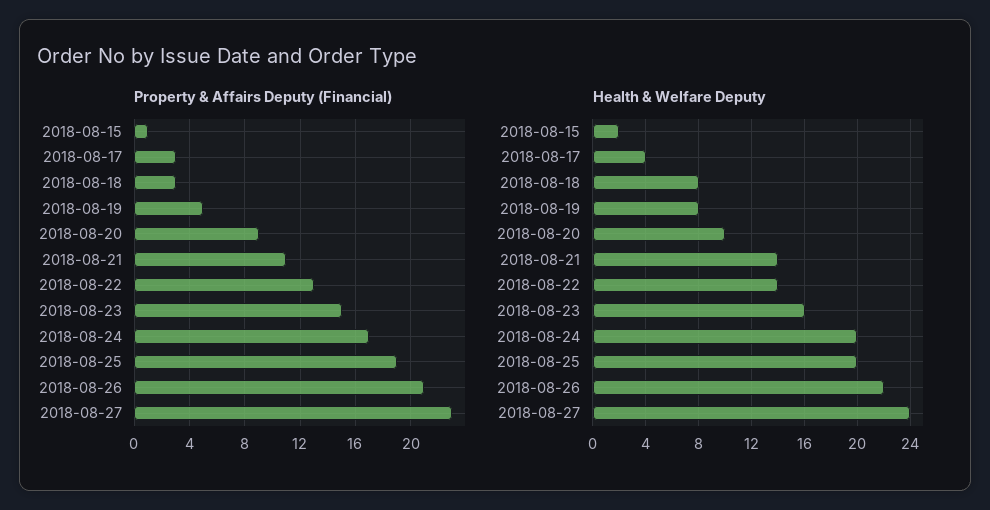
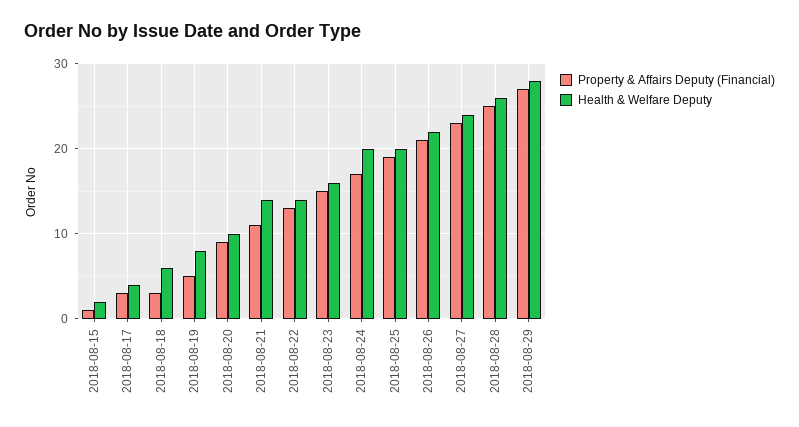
Health & Welfare Deputy, 2018-08-18: 8 -> 6
Property & Affairs Deputy (Financial), 2018-08-28: none -> 25
Health & Welfare Deputy, 2018-08-28: none -> 26
Property & Affairs Deputy (Financial), 2018-08-29: none -> 27
Health & Welfare Deputy, 2018-08-29: none -> 28

